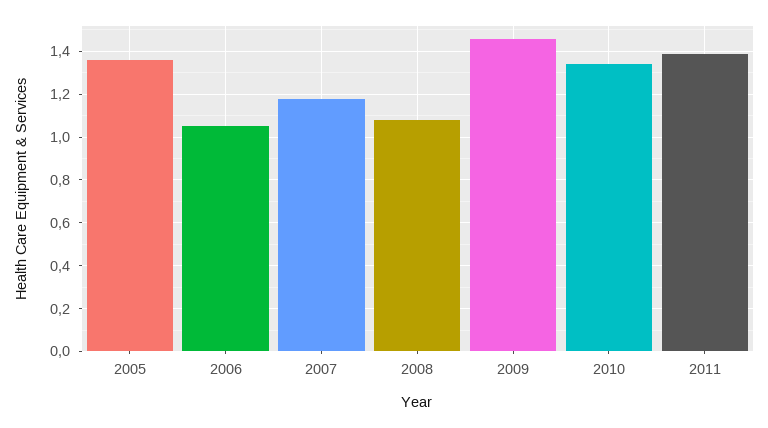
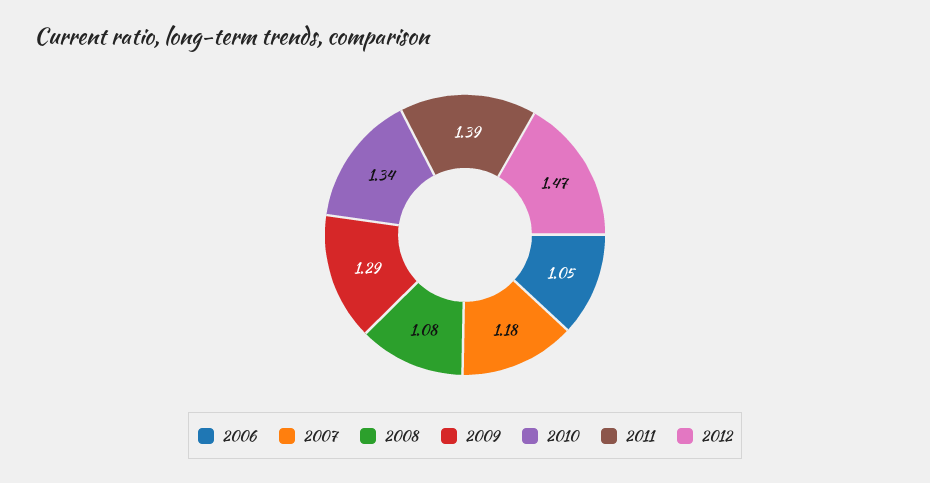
2005: 1.35 -> none
2009: 1.45 -> 1.29
2012: none -> 1.47

